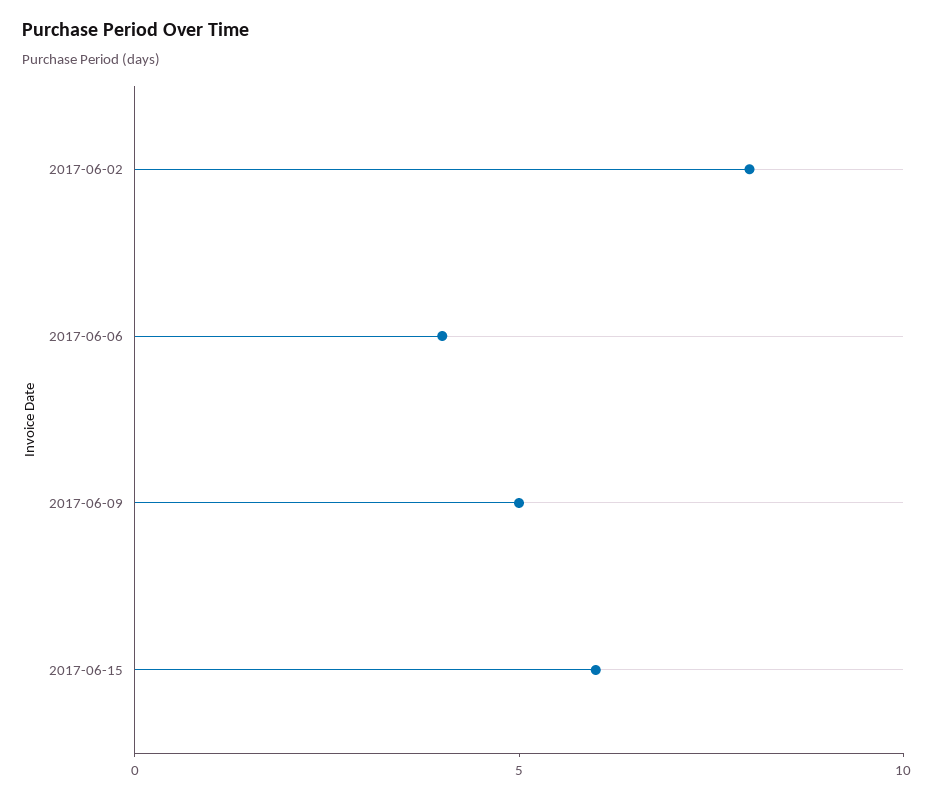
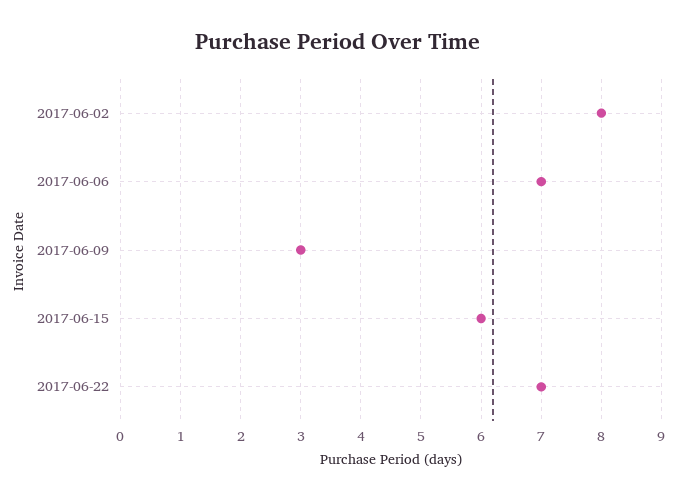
2017-06-06: 4 -> 7
2017-06-09: 5 -> 3
2017-06-22: none -> 7

